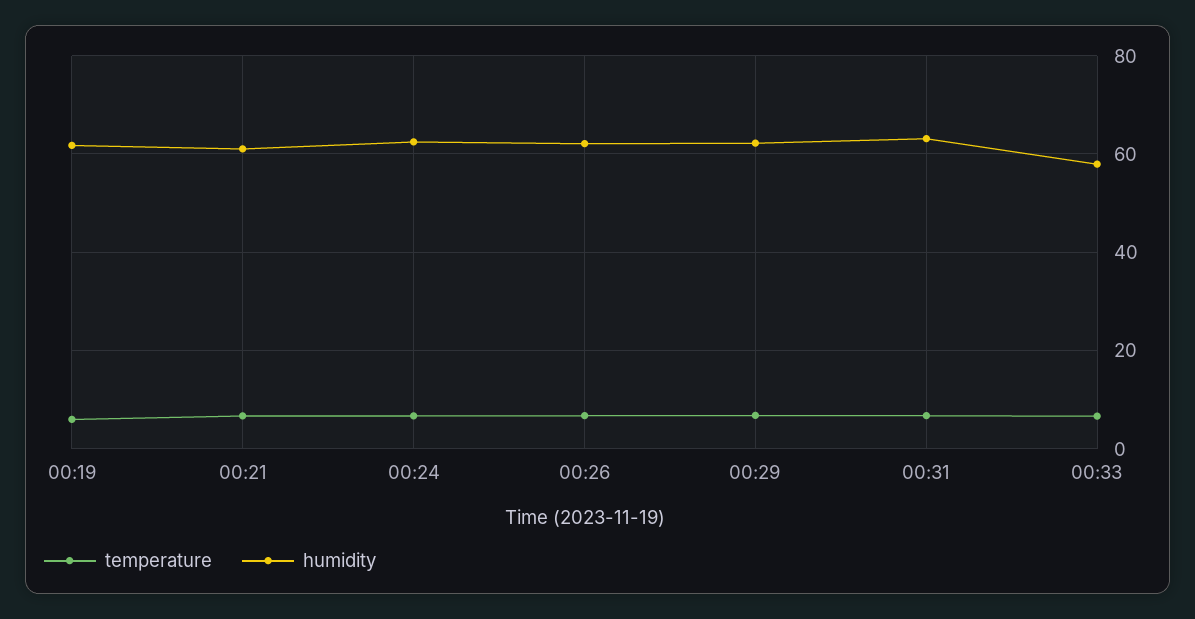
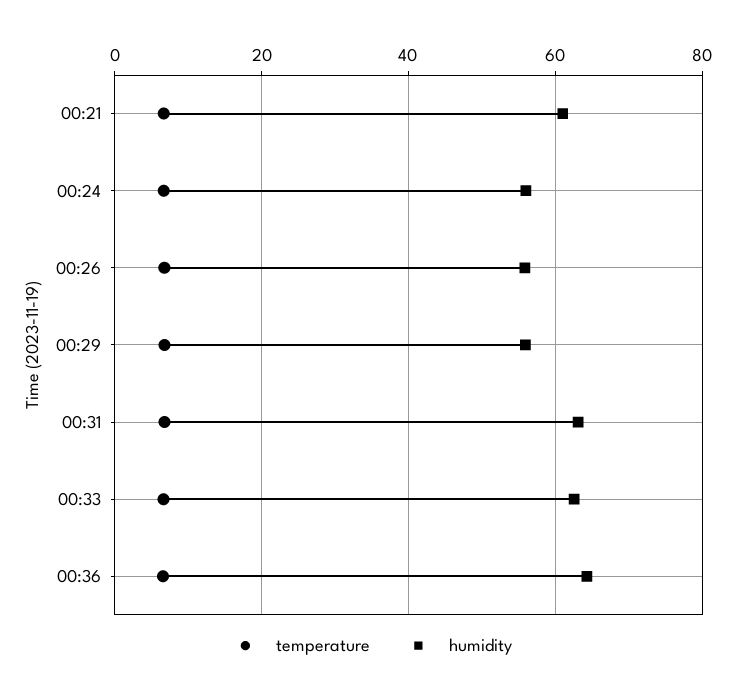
temperature, 00:19: 6 -> none
humidity, 00:19: 62 -> none
humidity, 00:24: 62 -> 56
humidity, 00:26: 62 -> 56
humidity, 00:29: 62 -> 56
humidity, 00:33: 58 -> 62
temperature, 00:36: none -> 6
humidity, 00:36: none -> 64

